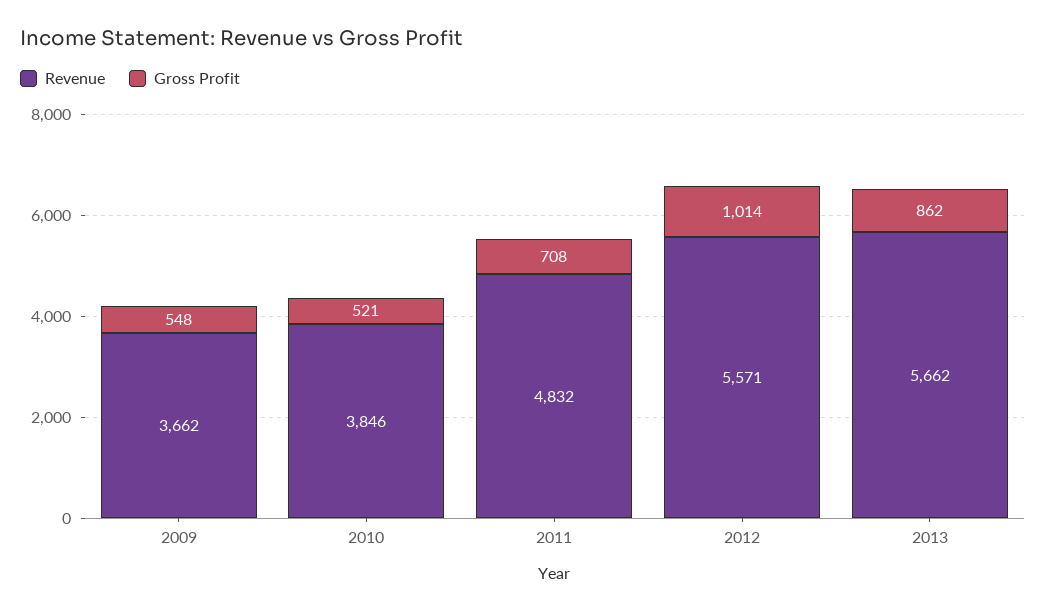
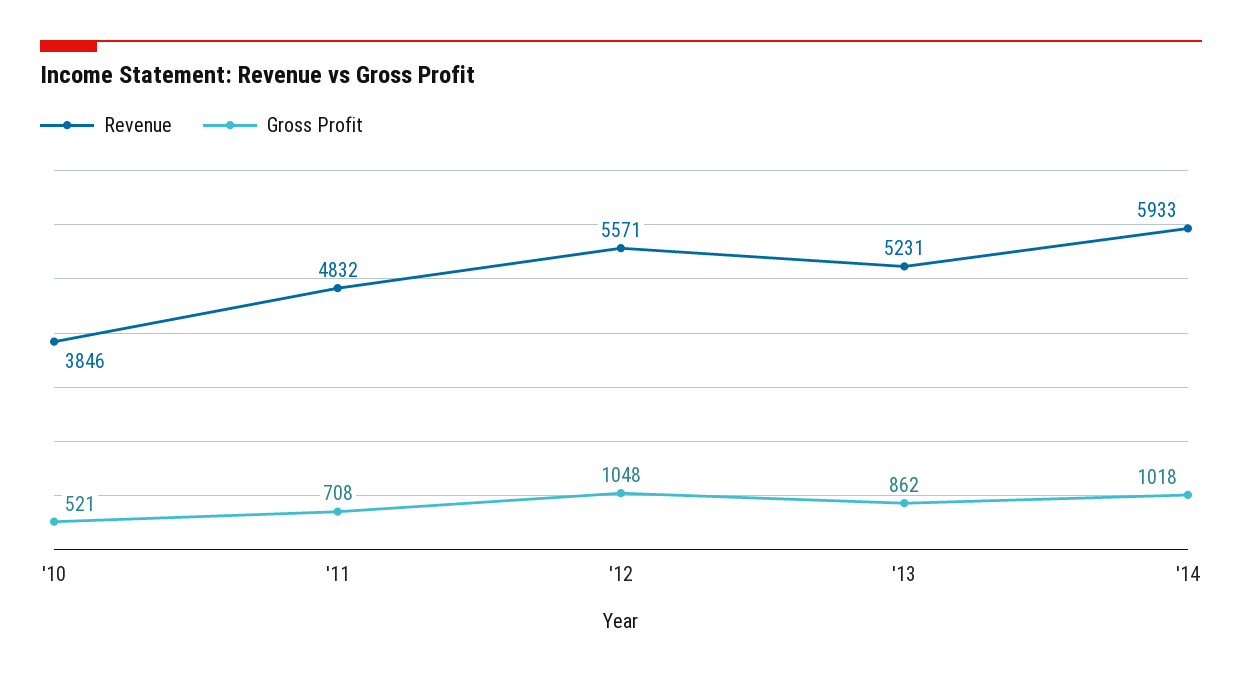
Revenue, 2009: 3662 -> none
Gross Profit, 2009: 548 -> none
Gross Profit, 2012: 1014 -> 1048
Revenue, 2013: 5662 -> 5231
Revenue, '14: none -> 5933
Gross Profit, '14: none -> 1018

